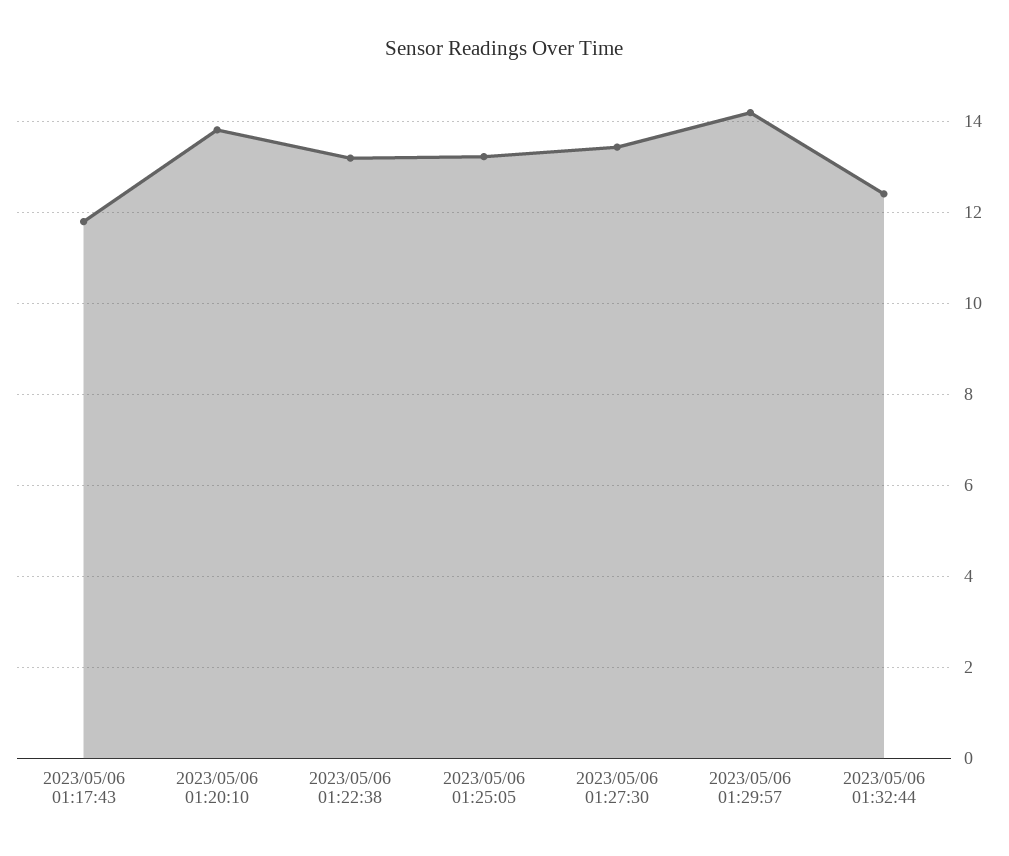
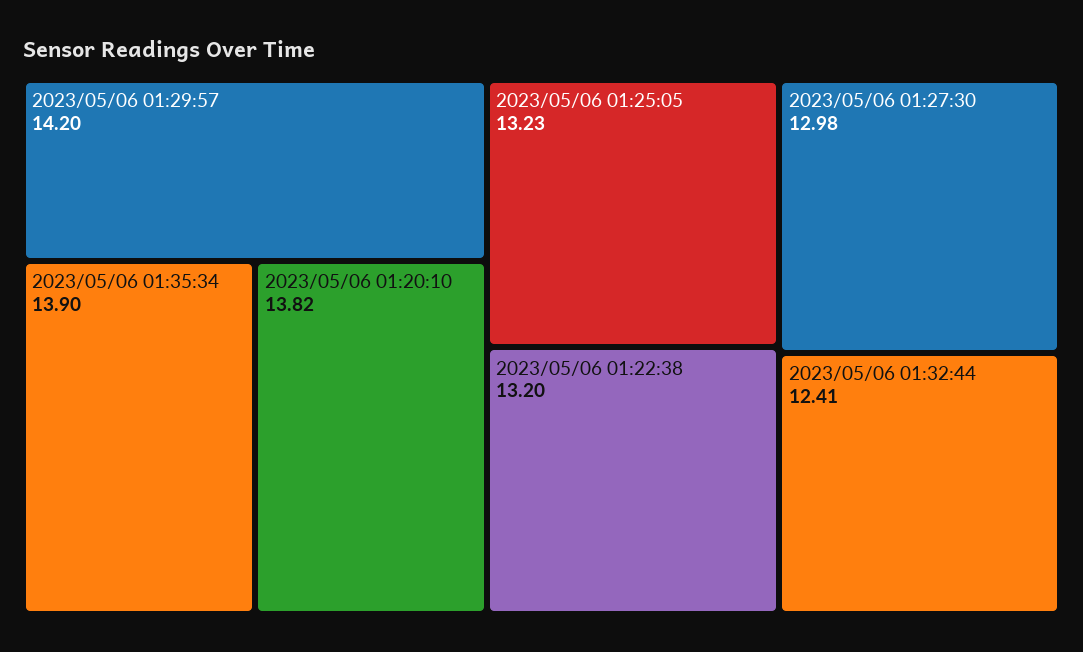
2023/05/06 01:17:43: 11.8 -> none
2023/05/06 01:27:30: 13.4 -> 12.98
2023/05/06 01:35:34: none -> 13.9

